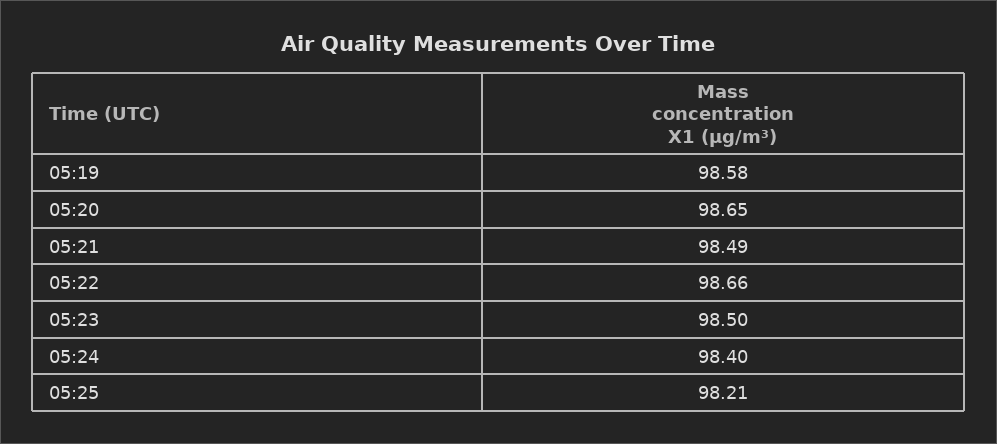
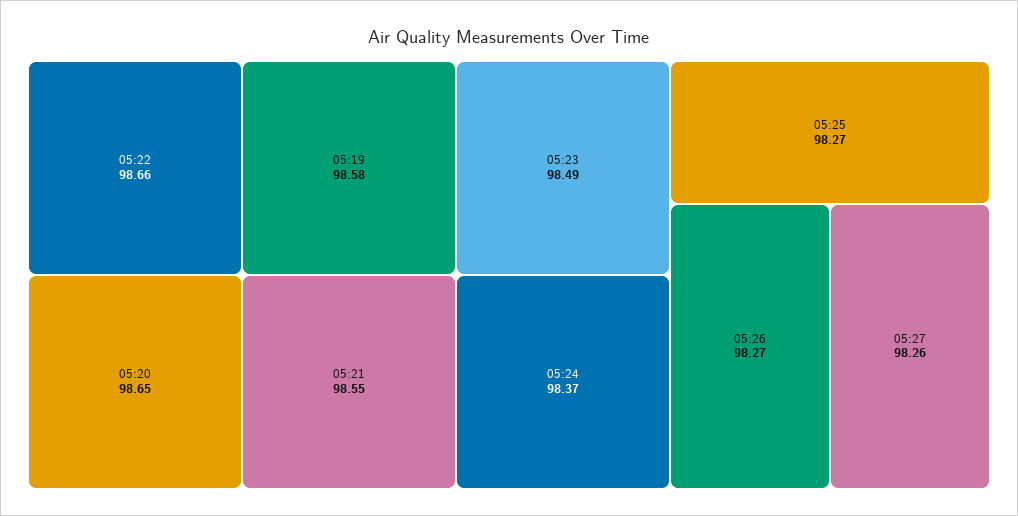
05:21: 98.49 -> 98.55
05:23: 98.5 -> 98.49
05:24: 98.4 -> 98.37
05:25: 98.21 -> 98.27
05:26: none -> 98.27
05:27: none -> 98.26

